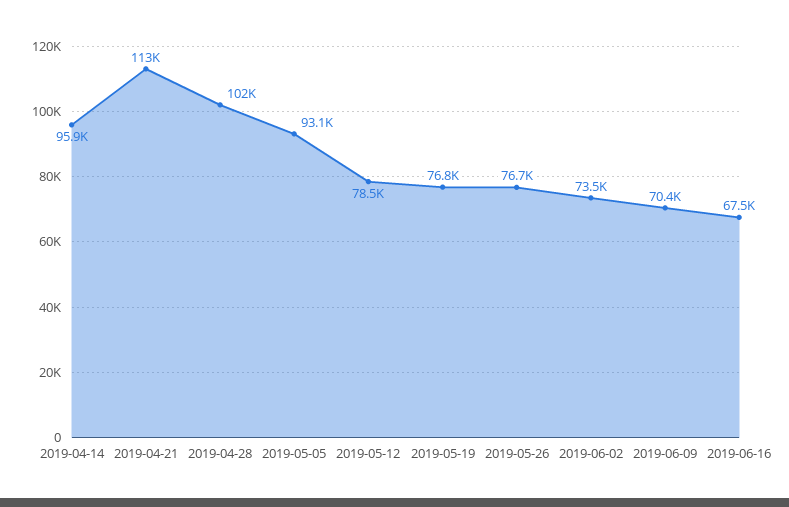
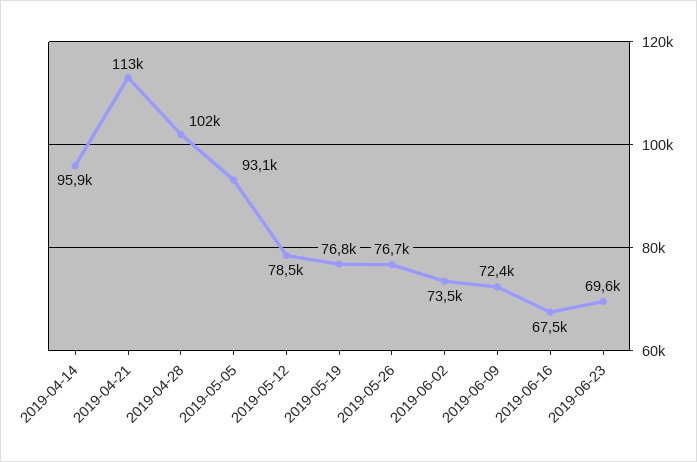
2019-06-09: 70400 -> 72400
2019-06-23: none -> 69600

